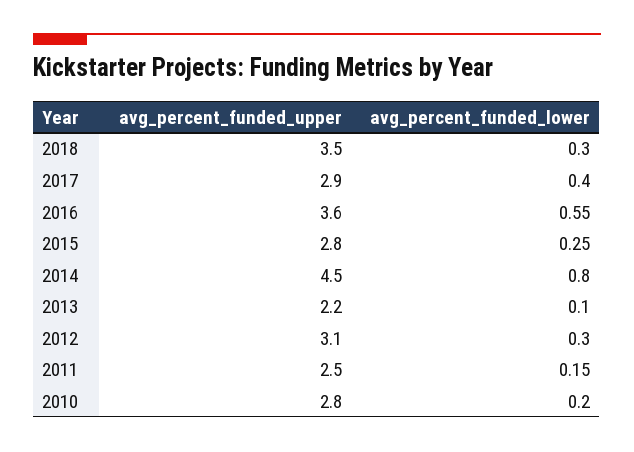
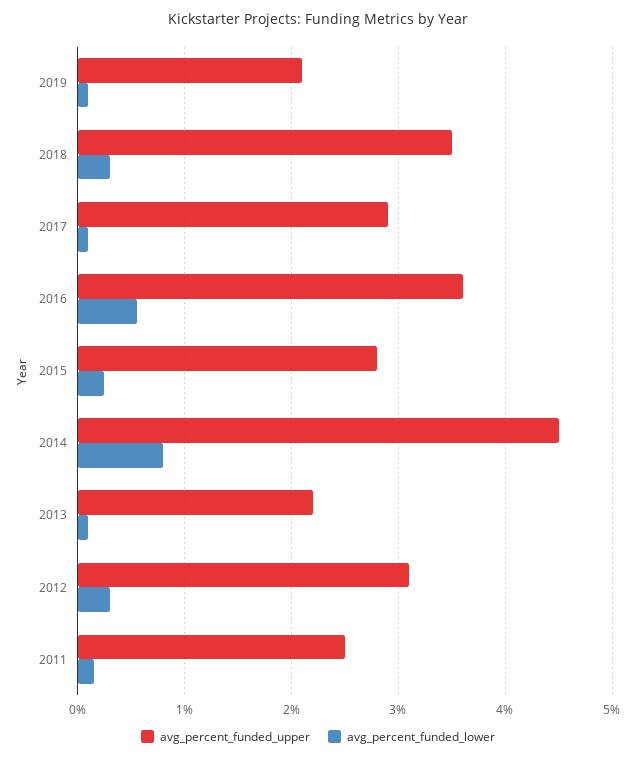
avg_percent_funded_lower, 2017: 0.4 -> 0.1
avg_percent_funded_upper, 2010: 2.8 -> none
avg_percent_funded_lower, 2010: 0.2 -> none
avg_percent_funded_upper, 2019: none -> 2.1
avg_percent_funded_lower, 2019: none -> 0.1

